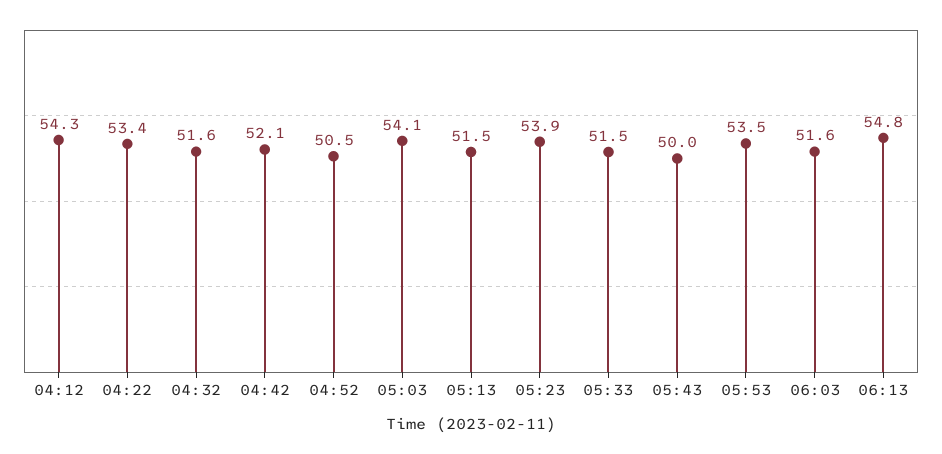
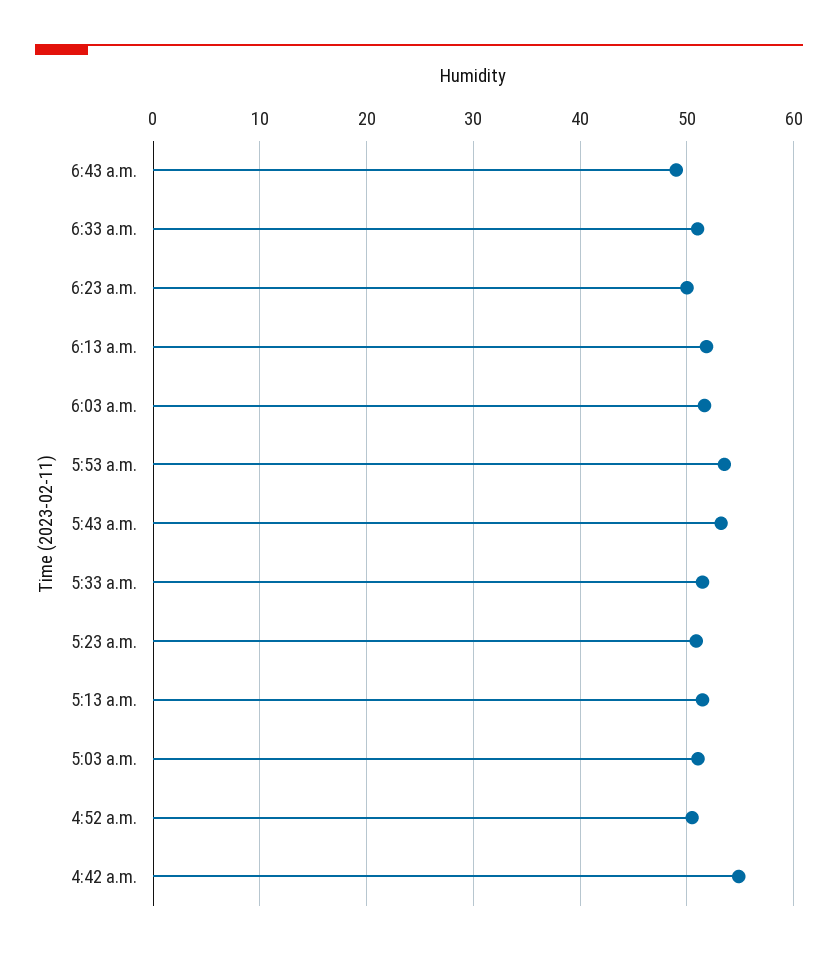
04:12: 54.3 -> none
04:22: 53.4 -> none
04:32: 51.6 -> none
04:42: 52.1 -> 55
05:03: 54.1 -> 51
05:23: 53.9 -> 51
05:43: 50 -> 53
06:13: 54.8 -> 52
6:43 a.m.: none -> 49
6:33 a.m.: none -> 51
6:23 a.m.: none -> 50

